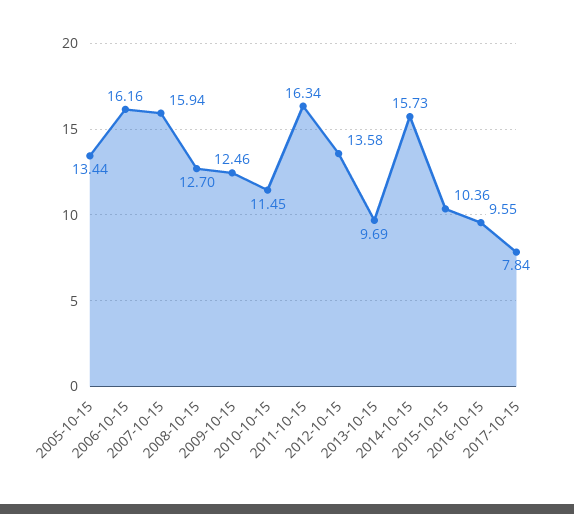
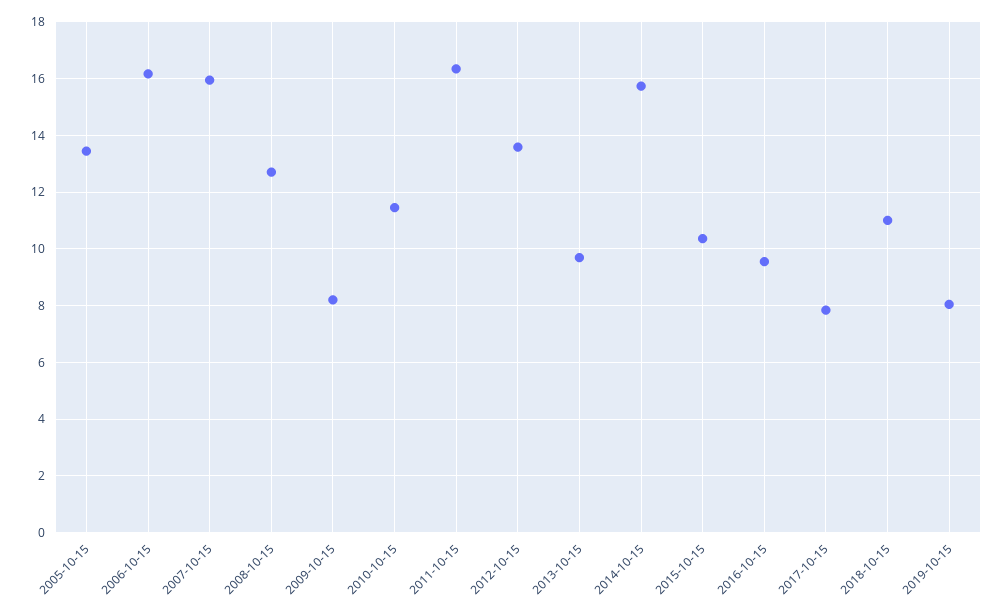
2009-10-15: 12.46 -> 8.25
2018-10-15: none -> 11
2019-10-15: none -> 8

